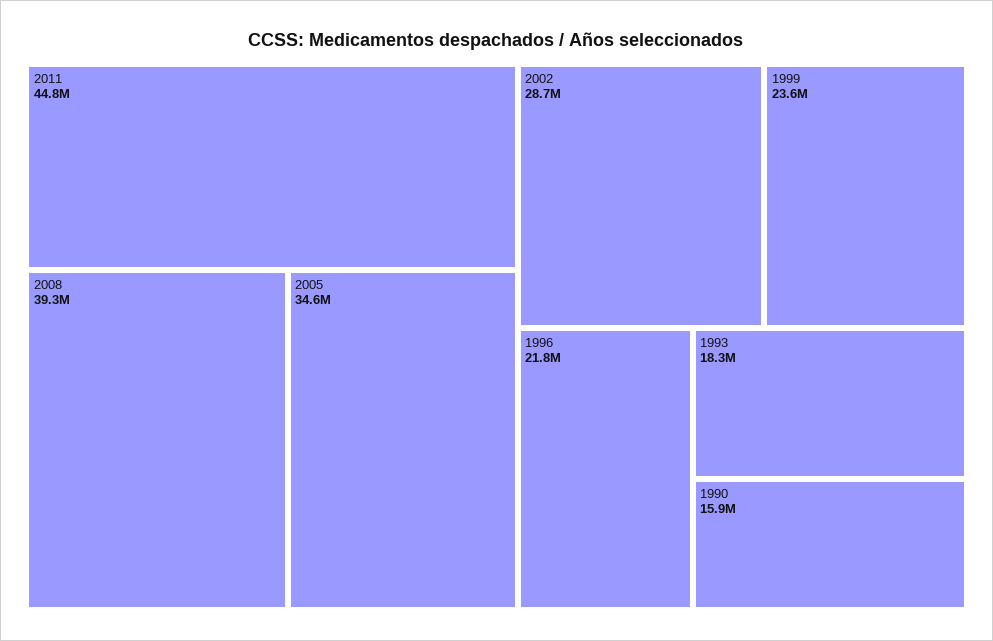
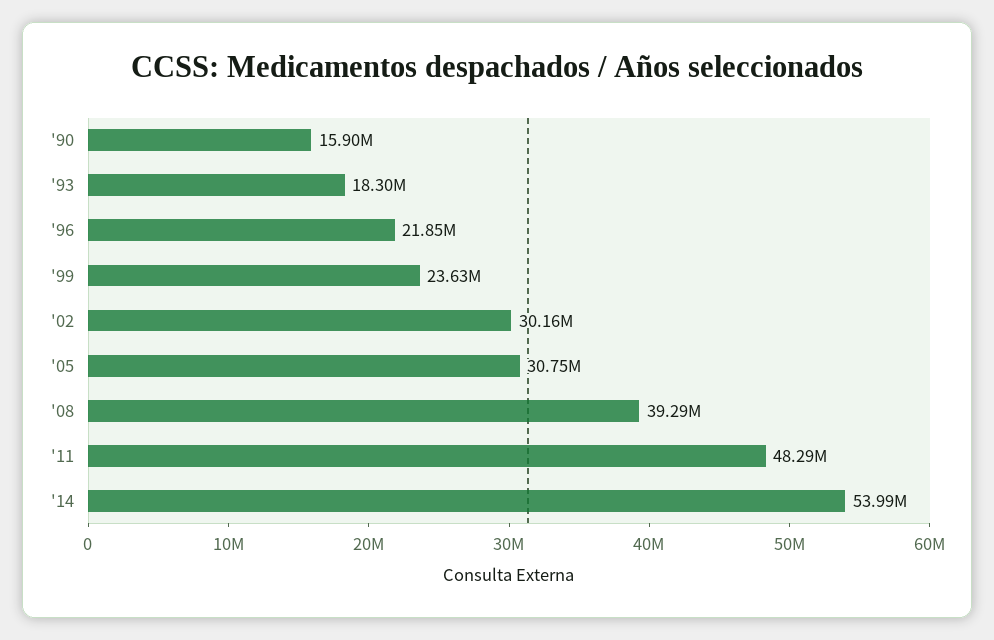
2011: 44800000 -> 48290000
2005: 34600000 -> 30750000
2002: 28700000 -> 30160000
'14: none -> 53990000

